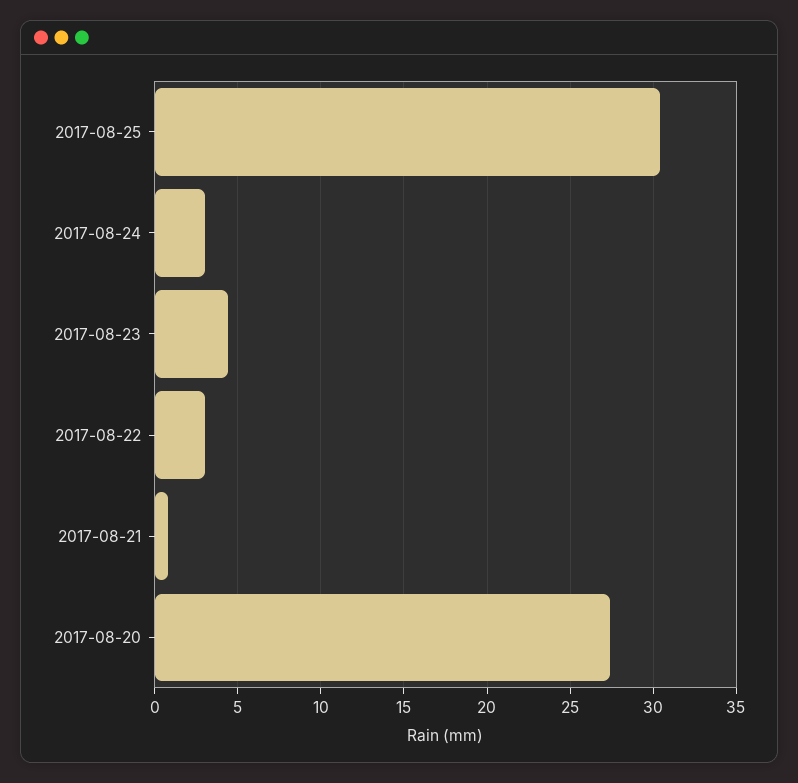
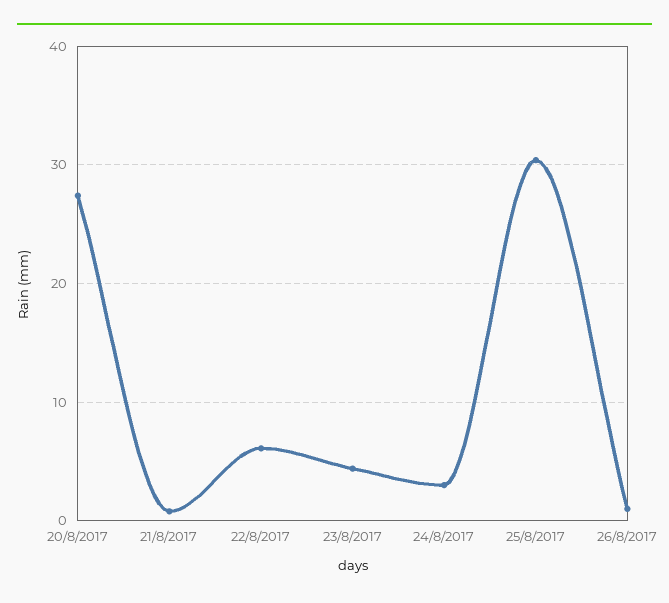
2017-08-22: 3 -> 6
26/8/2017: none -> 1

